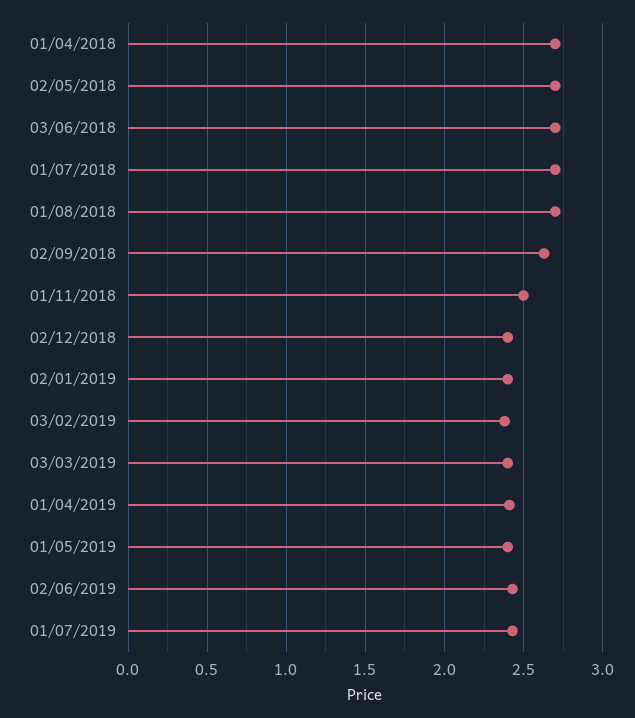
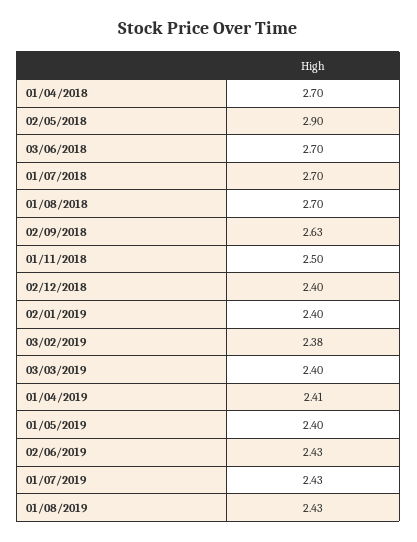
02/05/2018: 2.7 -> 2.9
01/08/2019: none -> 2.43

